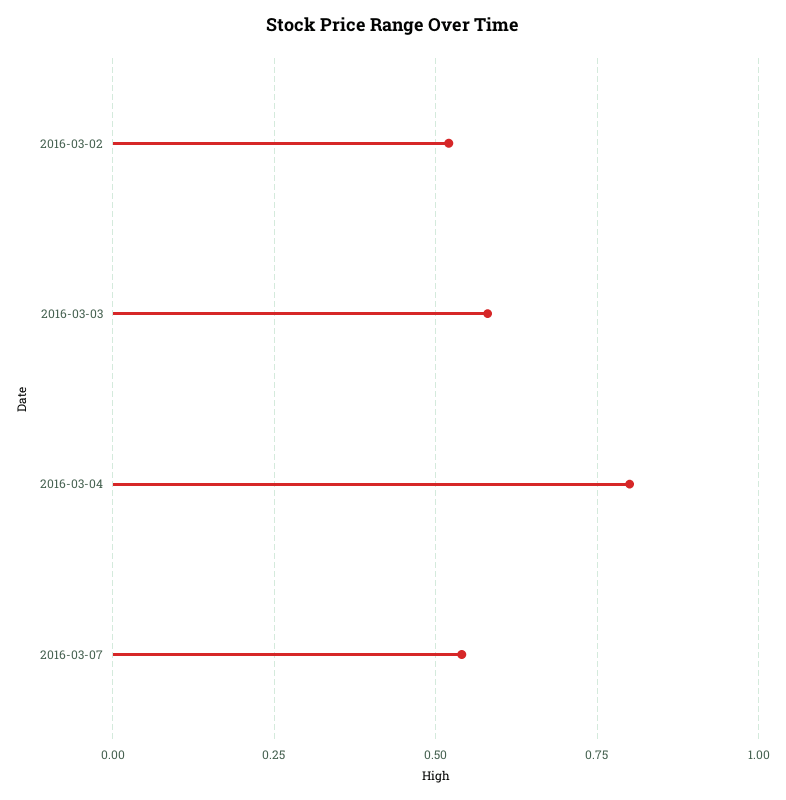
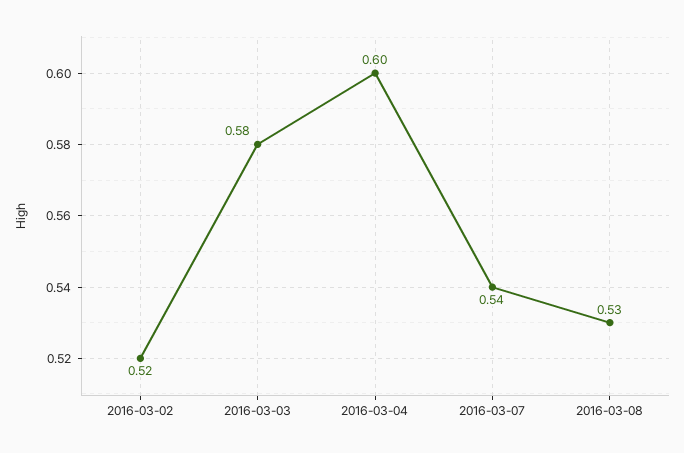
2016-03-04: 0.8 -> 0.6
2016-03-08: none -> 0.53

